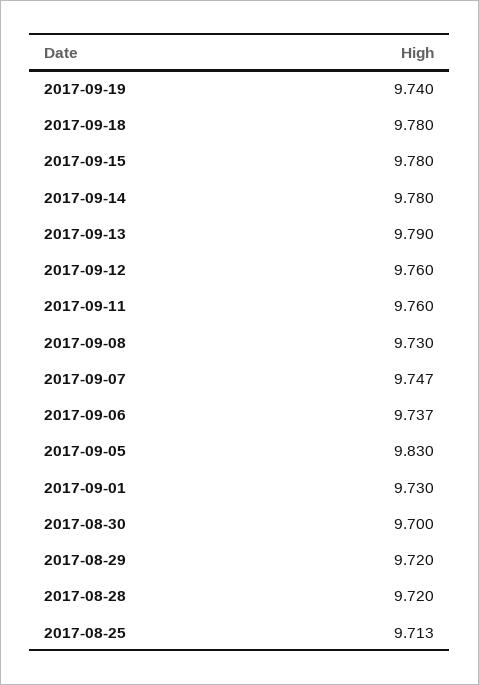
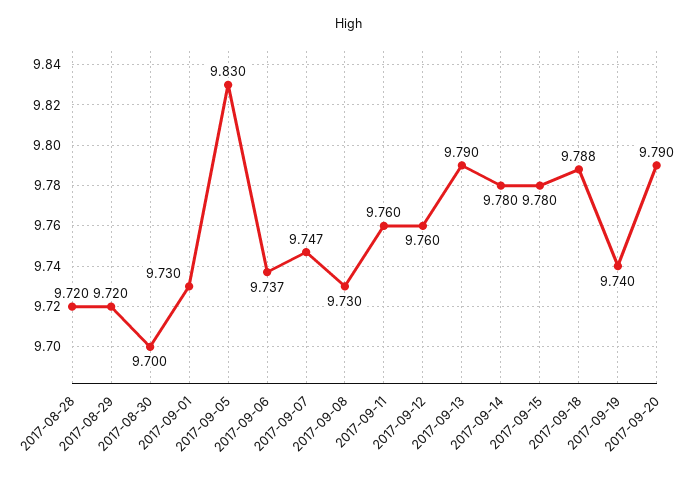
2017-09-18: 9.78 -> 9.788
2017-08-25: 9.713 -> none
2017-09-20: none -> 9.79

